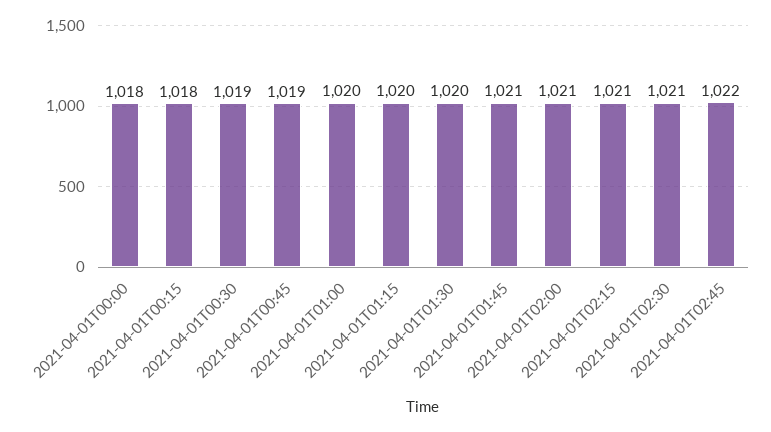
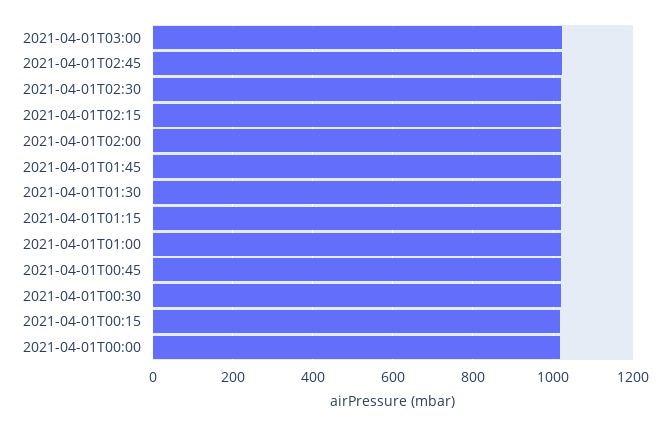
2021-04-01T03:00: none -> 1020

